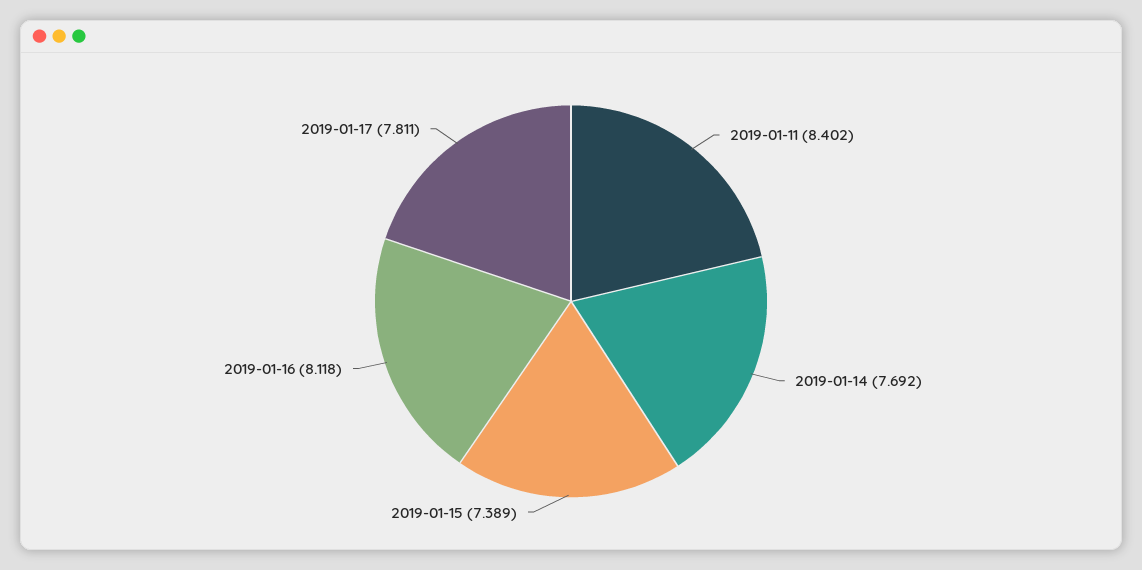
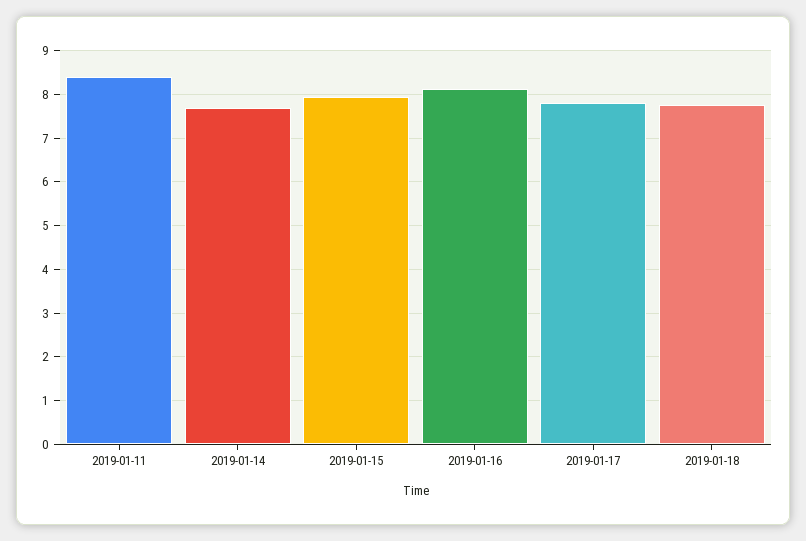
2019-01-15: 7.389 -> 8
2019-01-18: none -> 7.8

